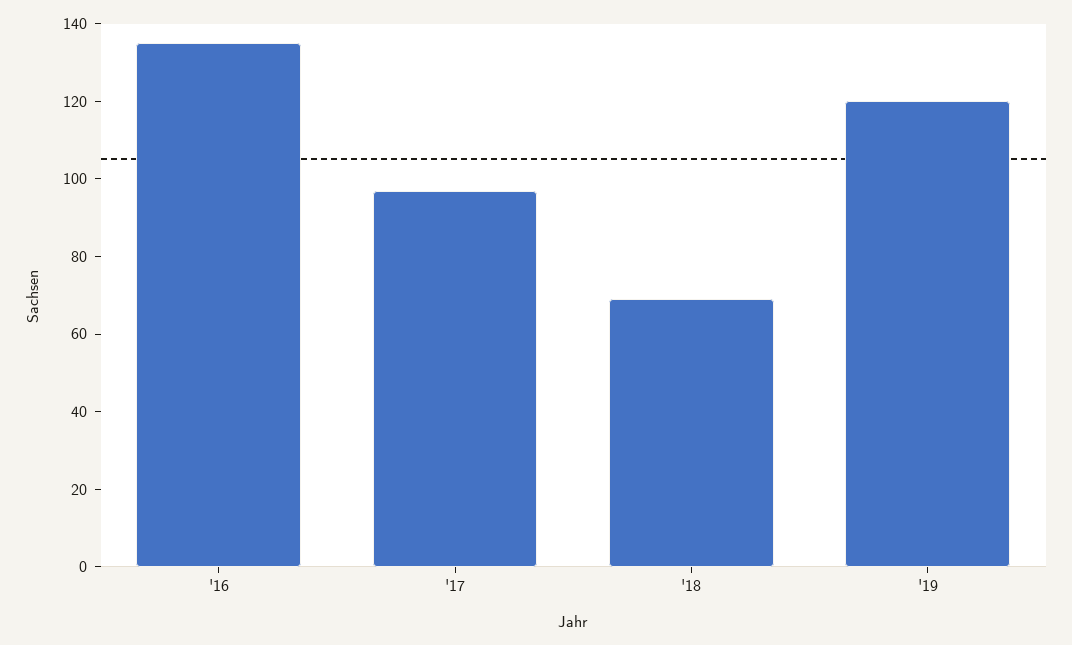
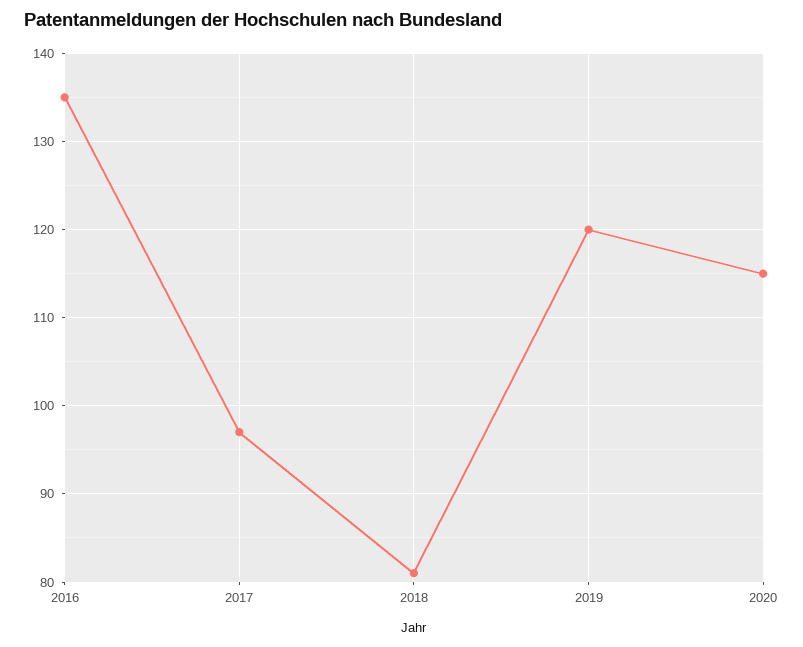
'18: 70 -> 81
2020: none -> 115

